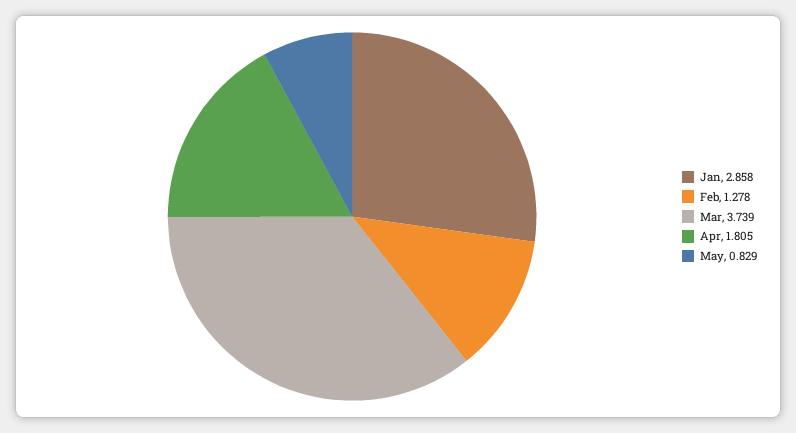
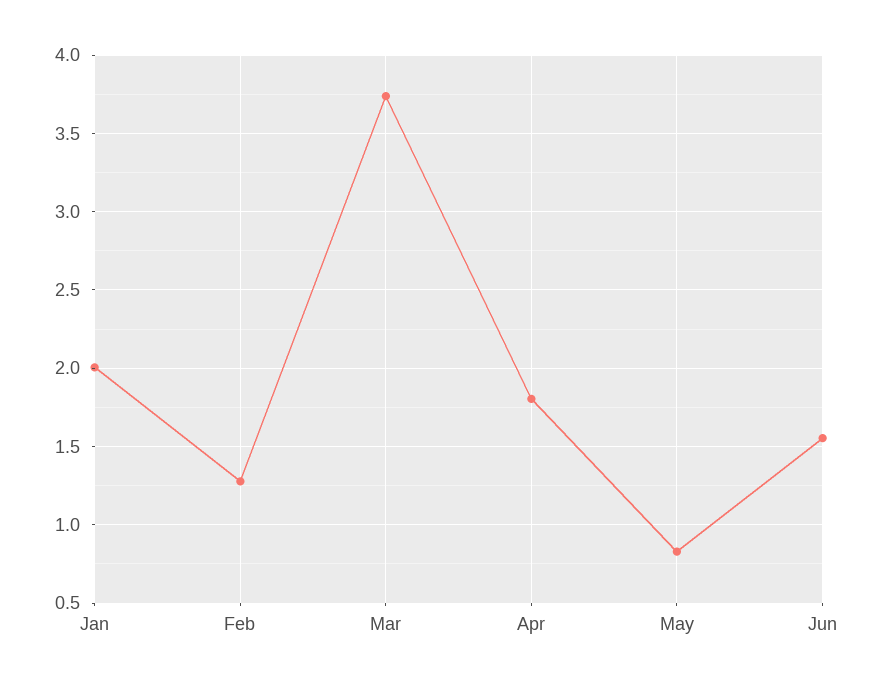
Jan: 2.858 -> 2
Jun: none -> 1.55

